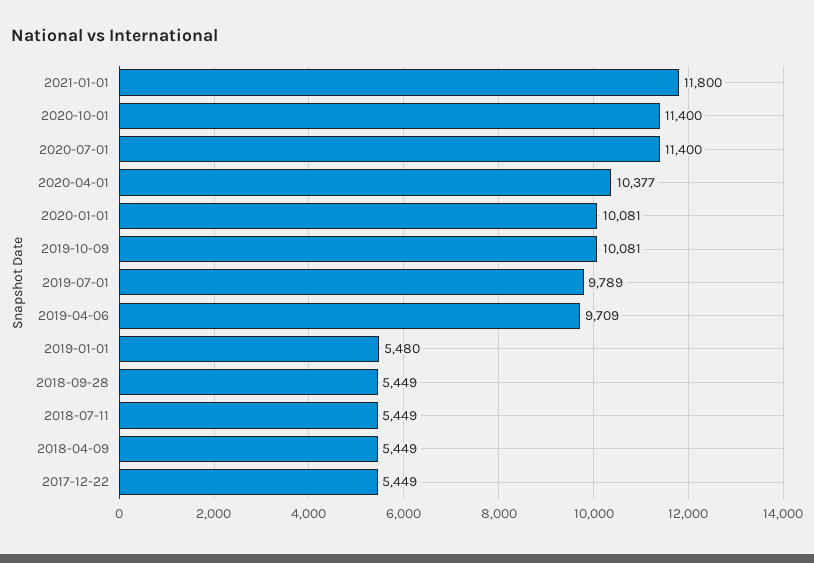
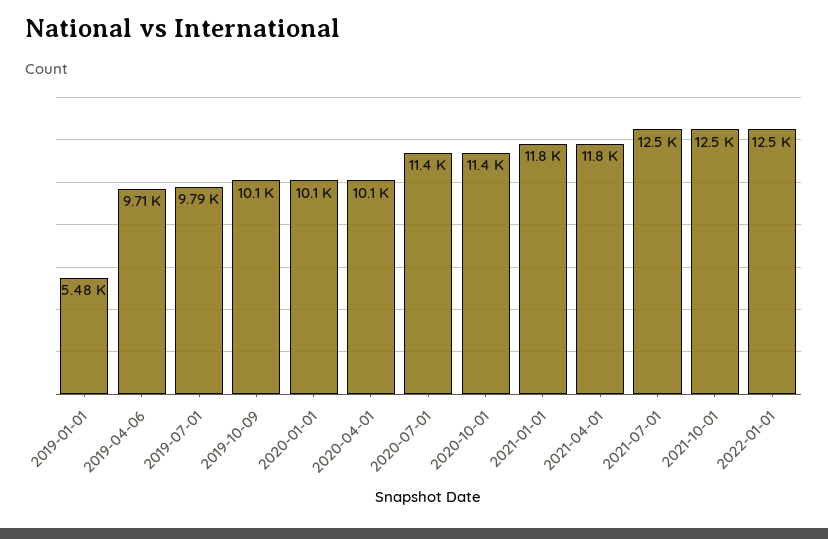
2020-04-01: 10377 -> 10100
2018-09-28: 5449 -> none
2018-07-11: 5449 -> none
2018-04-09: 5449 -> none
2017-12-22: 5449 -> none
2021-04-01: none -> 11800
2021-07-01: none -> 12500
2021-10-01: none -> 12500
2022-01-01: none -> 12500

